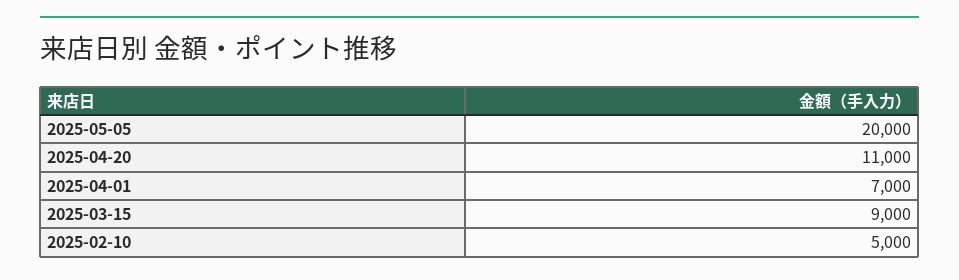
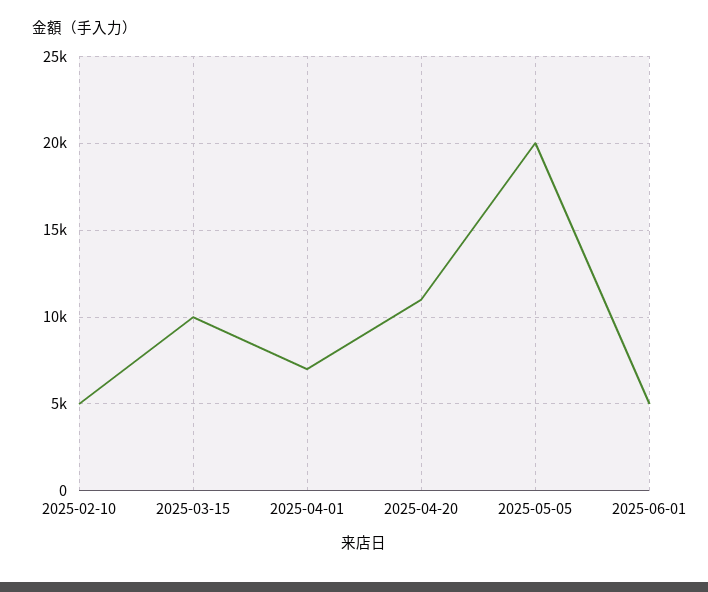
2025-03-15: 9000 -> 10000
2025-06-01: none -> 5000

